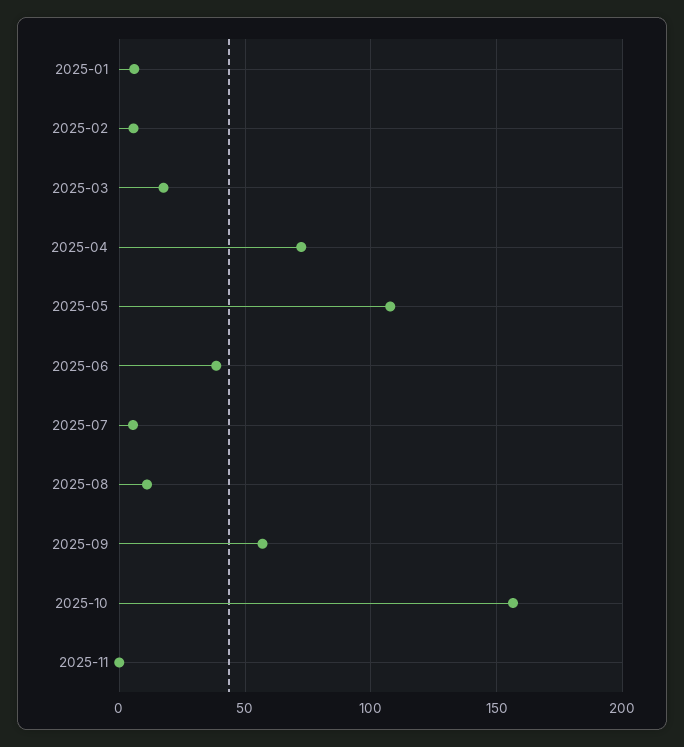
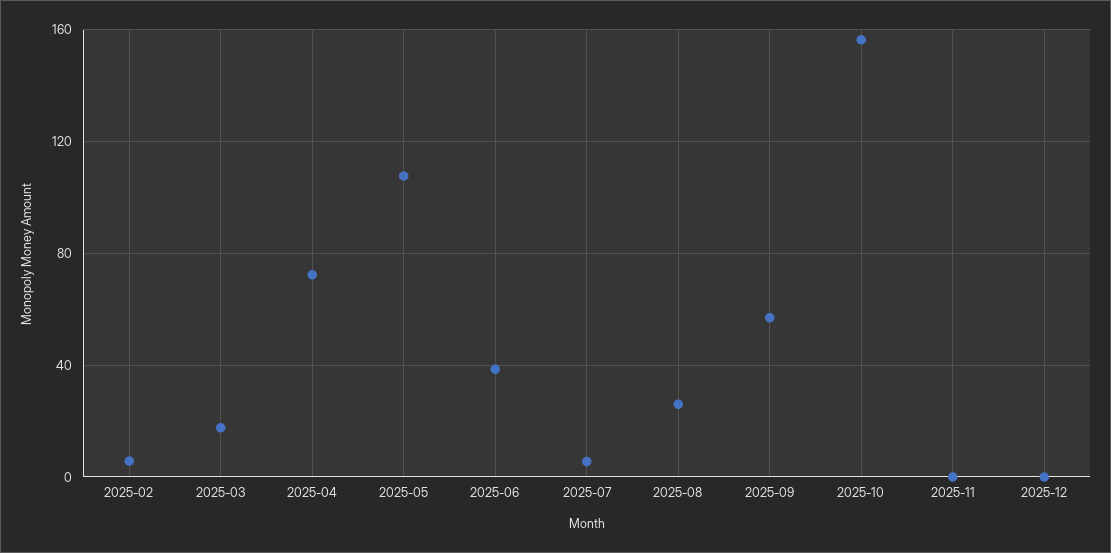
2025-01: 5 -> none
2025-08: 10 -> 25
2025-12: none -> 0

